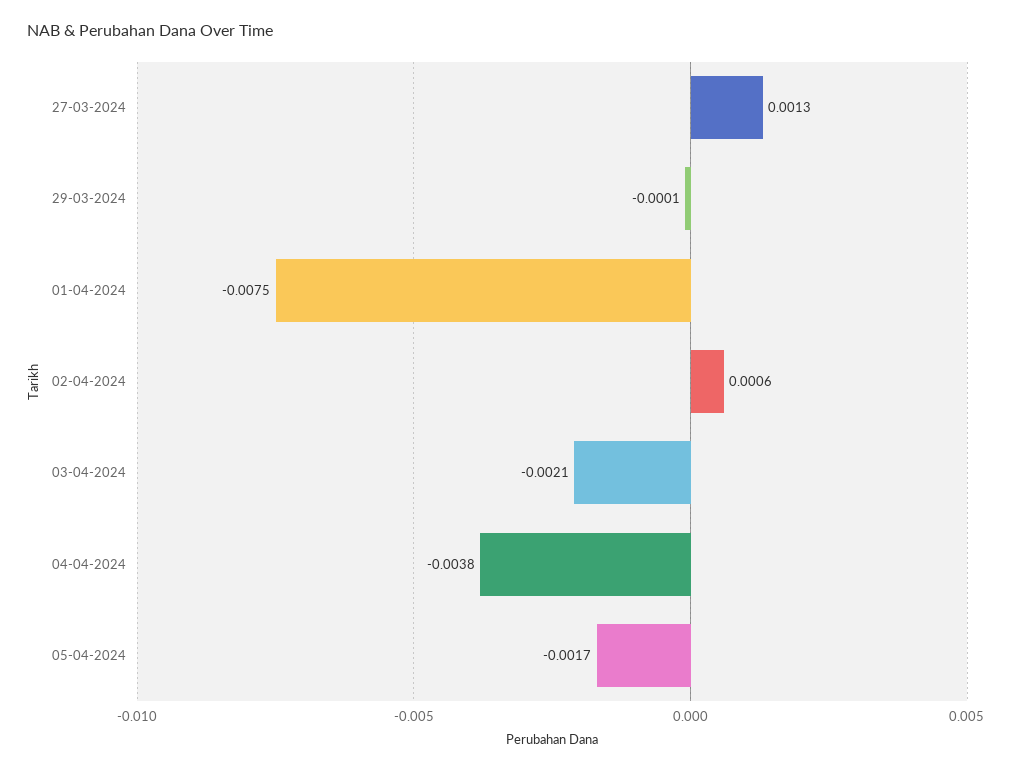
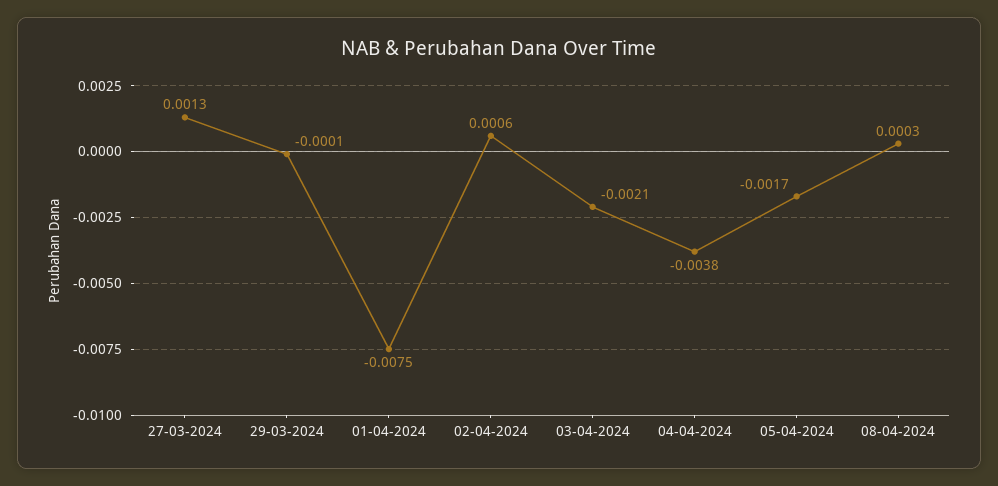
08-04-2024: none -> 0.0003

